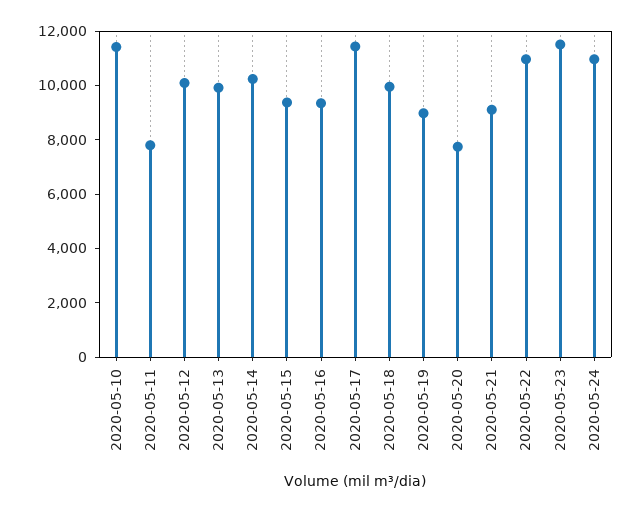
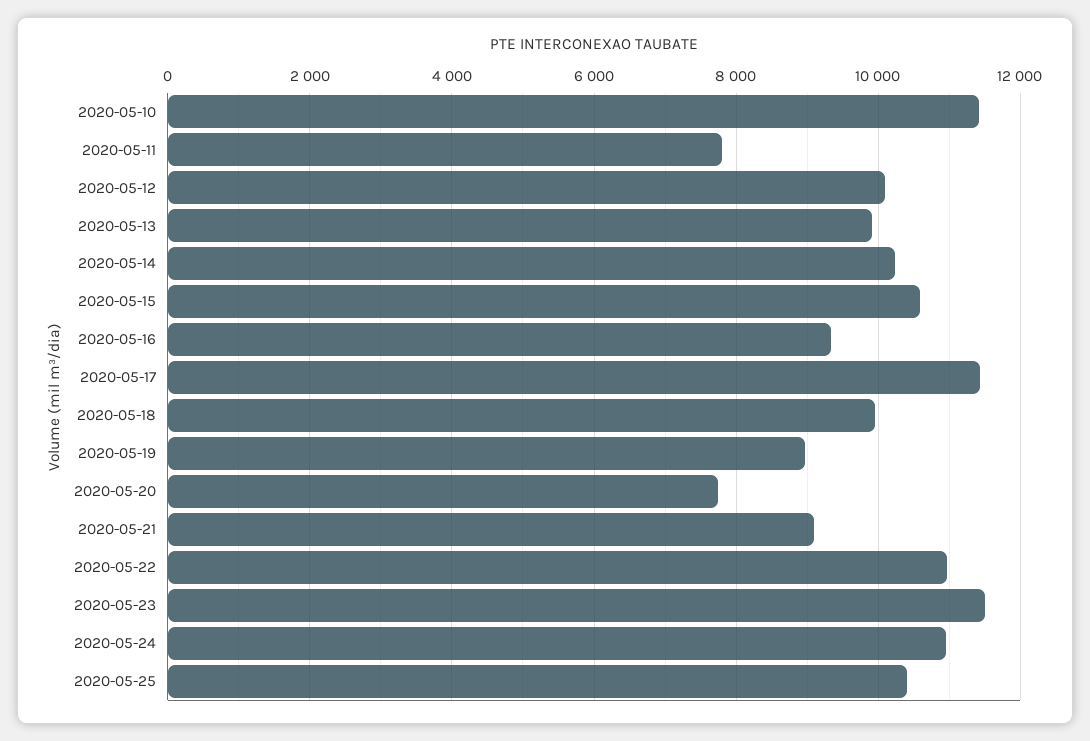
2020-05-15: 9500 -> 10600
2020-05-25: none -> 10400

